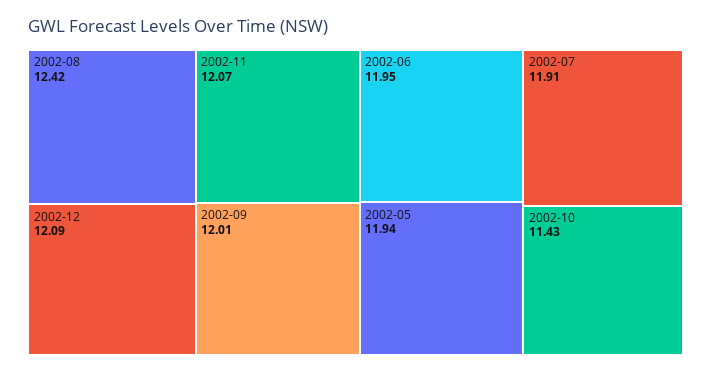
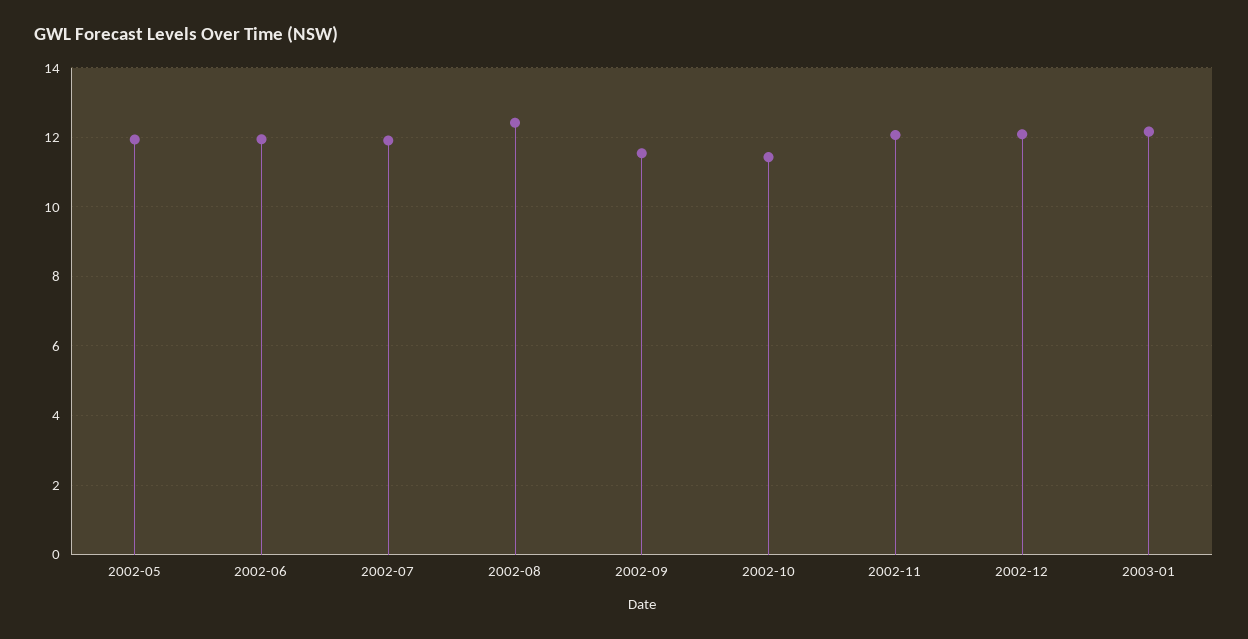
2002-09: 12.01 -> 11.6
2003-01: none -> 12.2

